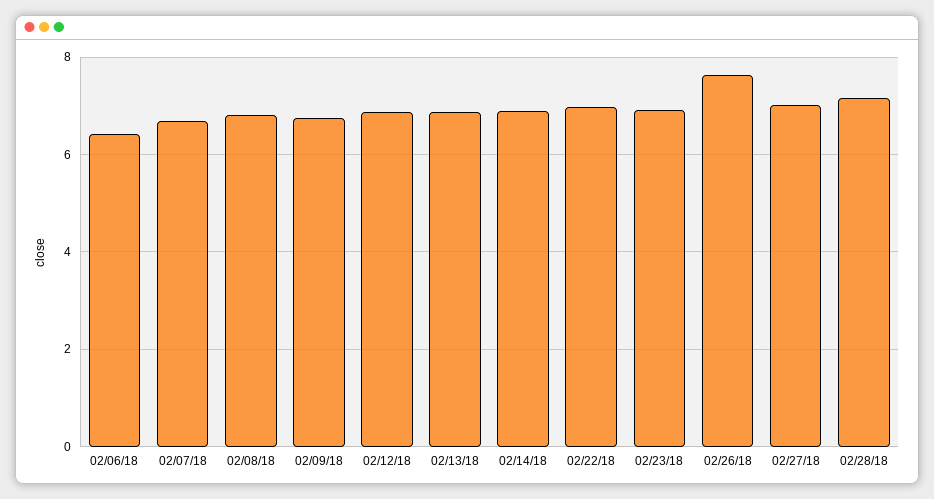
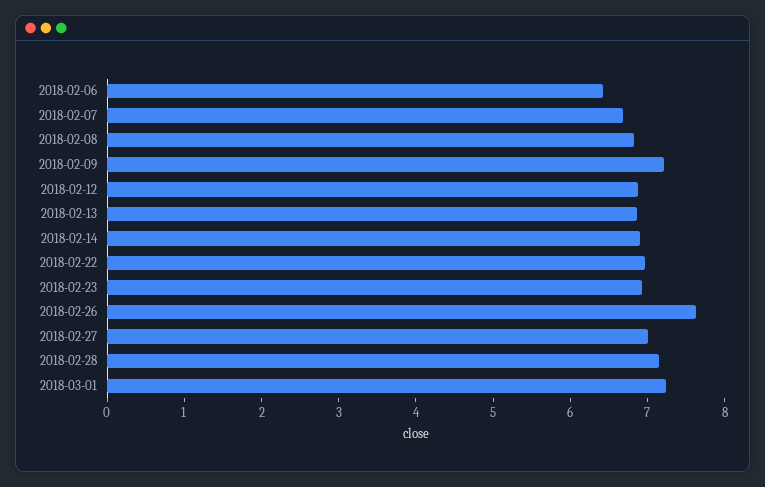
02/09/18: 6.8 -> 7.2
2018-03-01: none -> 7.2

